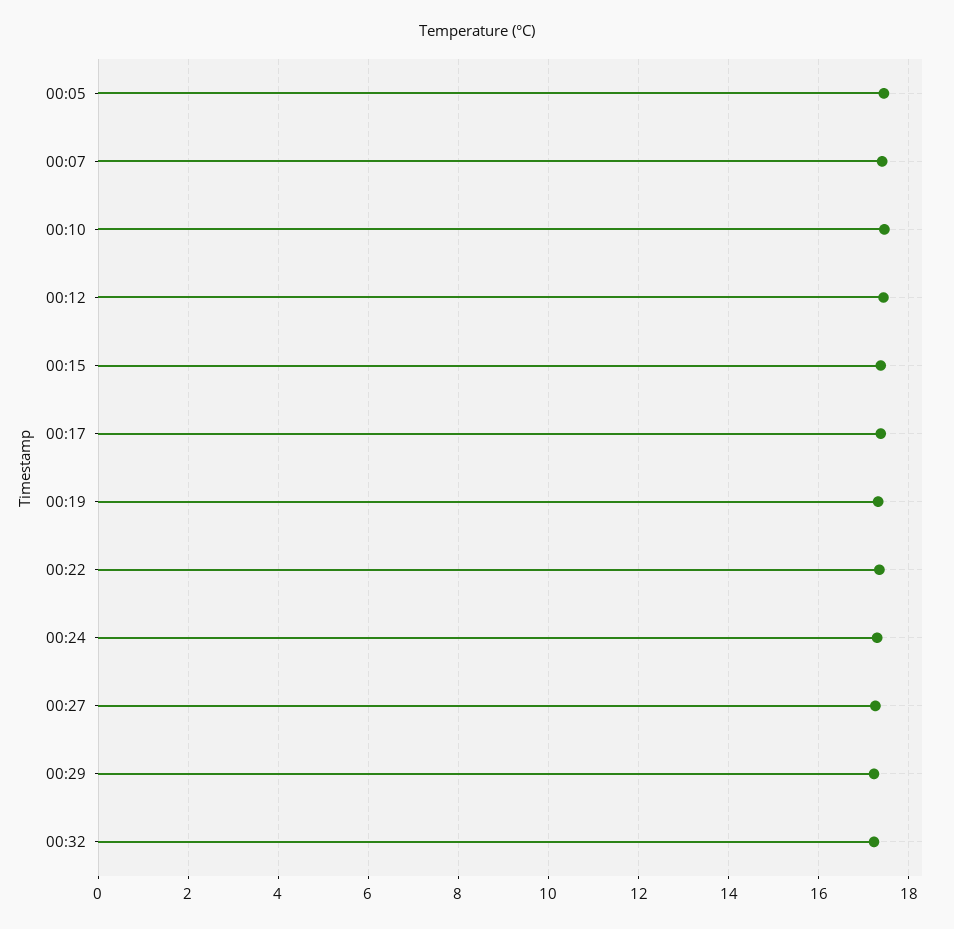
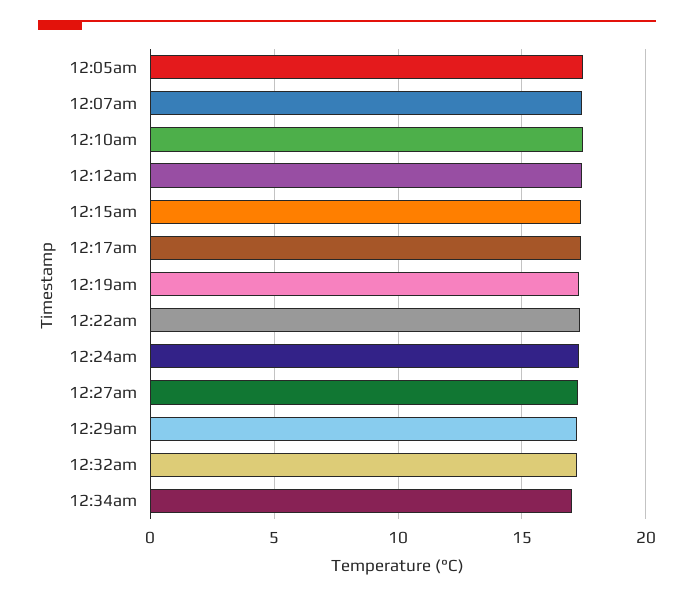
12:34am: none -> 17

